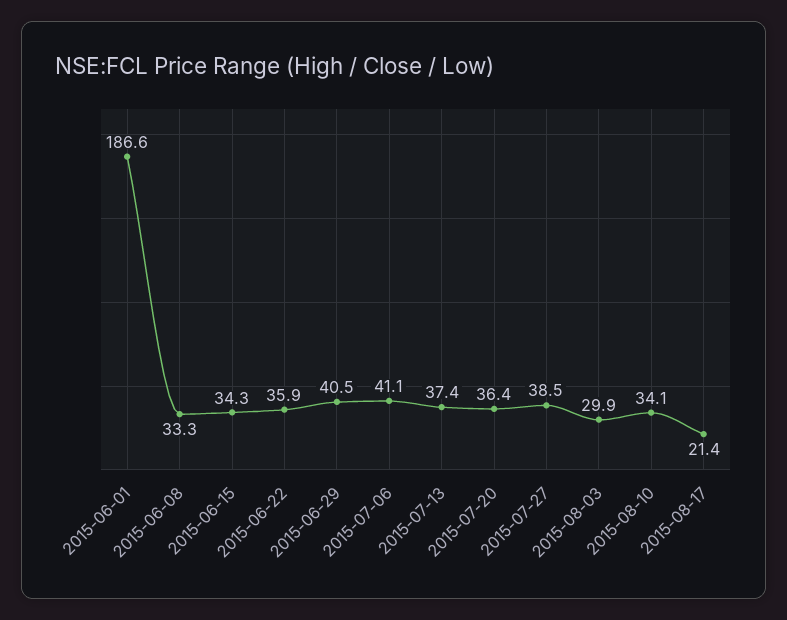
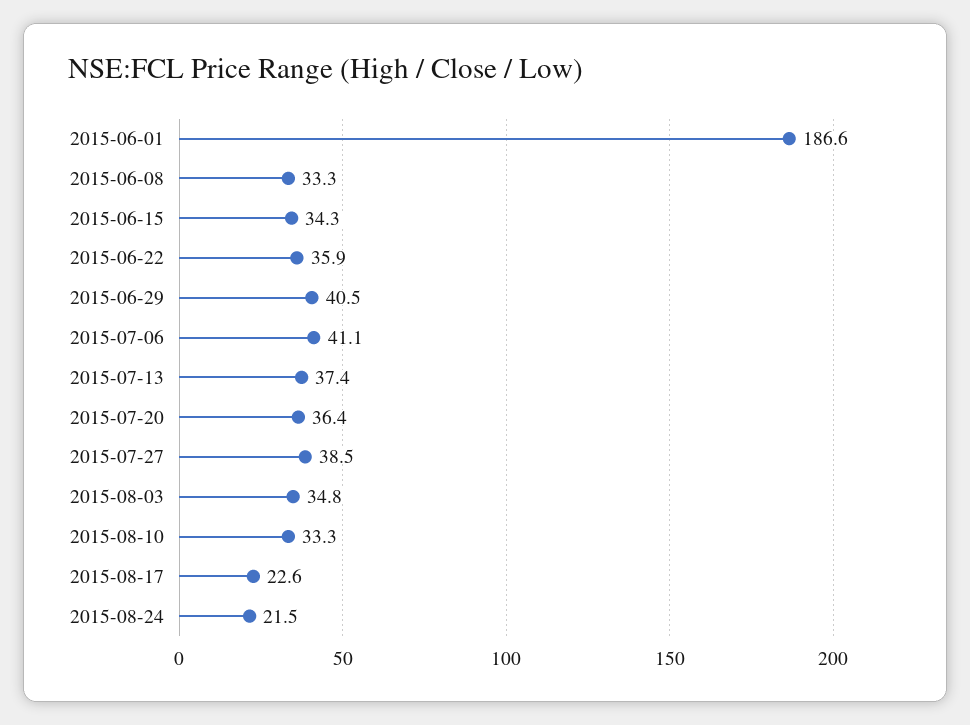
2015-08-03: 29.9 -> 34.8
2015-08-10: 34.1 -> 33.3
2015-08-17: 21.4 -> 22.6
2015-08-24: none -> 21.5

